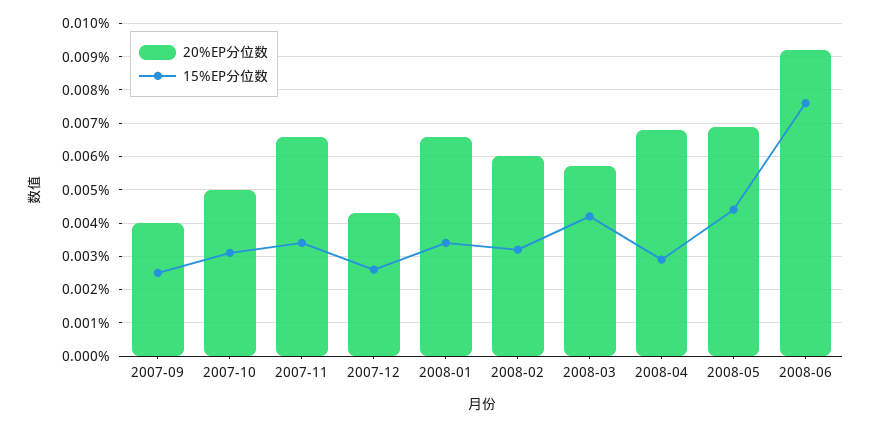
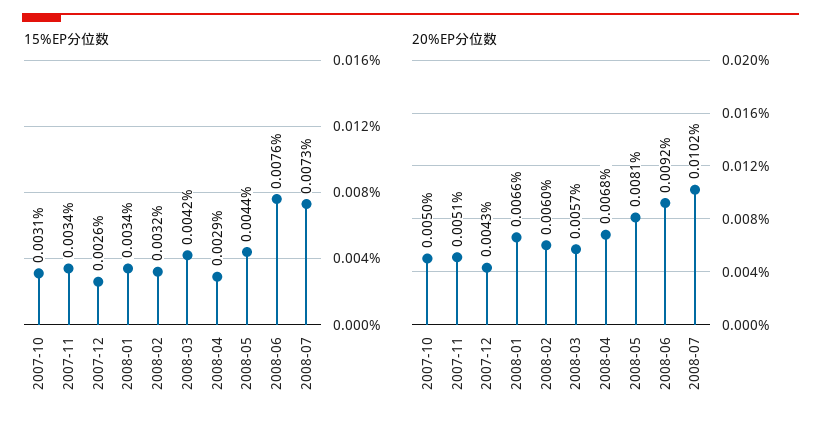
20%EP分位数, 2007-09: 0.004 -> none
15%EP分位数, 2007-09: 0.0025 -> none
20%EP分位数, 2007-11: 0.0065 -> 0.0051
20%EP分位数, 2008-05: 0.007 -> 0.0081
15%EP分位数, 2008-07: none -> 0.0073
20%EP分位数, 2008-07: none -> 0.0102

